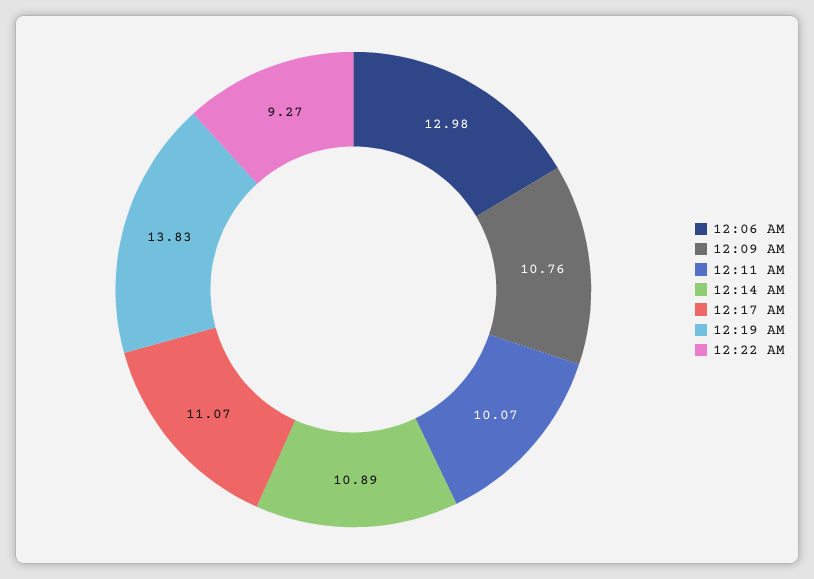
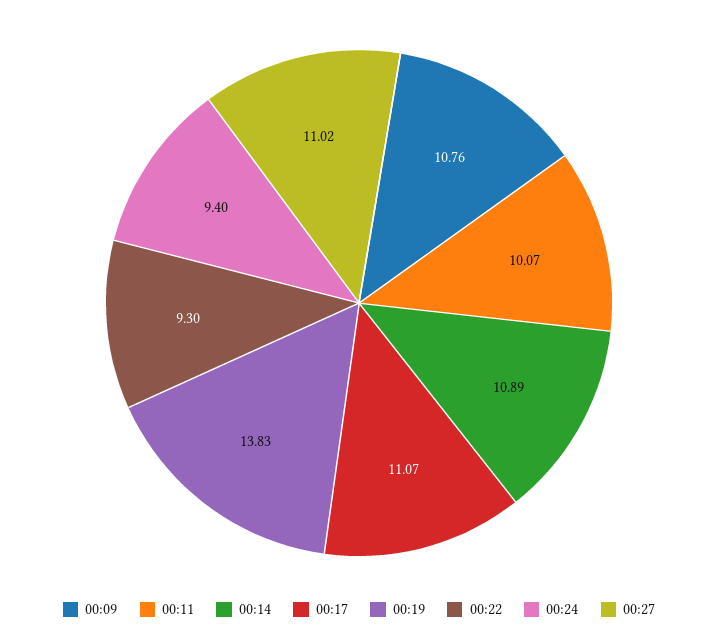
12:06 AM: 12.98 -> none
12:22 AM: 9.27 -> 9.3
00:24: none -> 9.4
00:27: none -> 11.02

